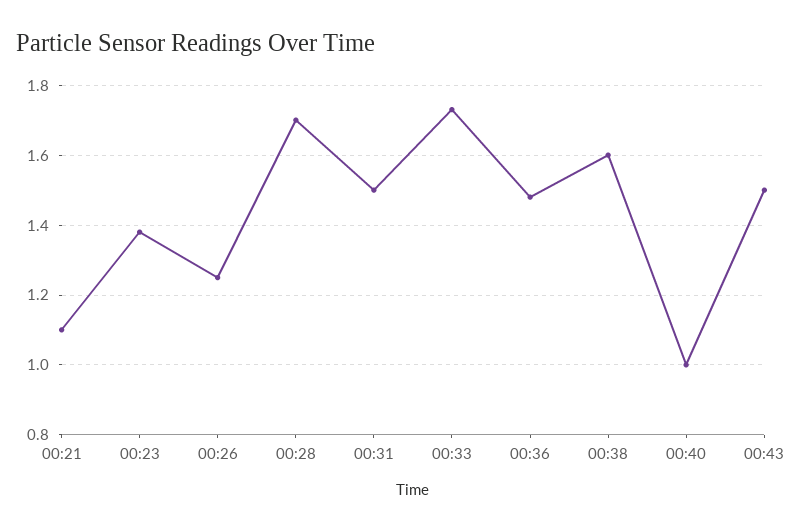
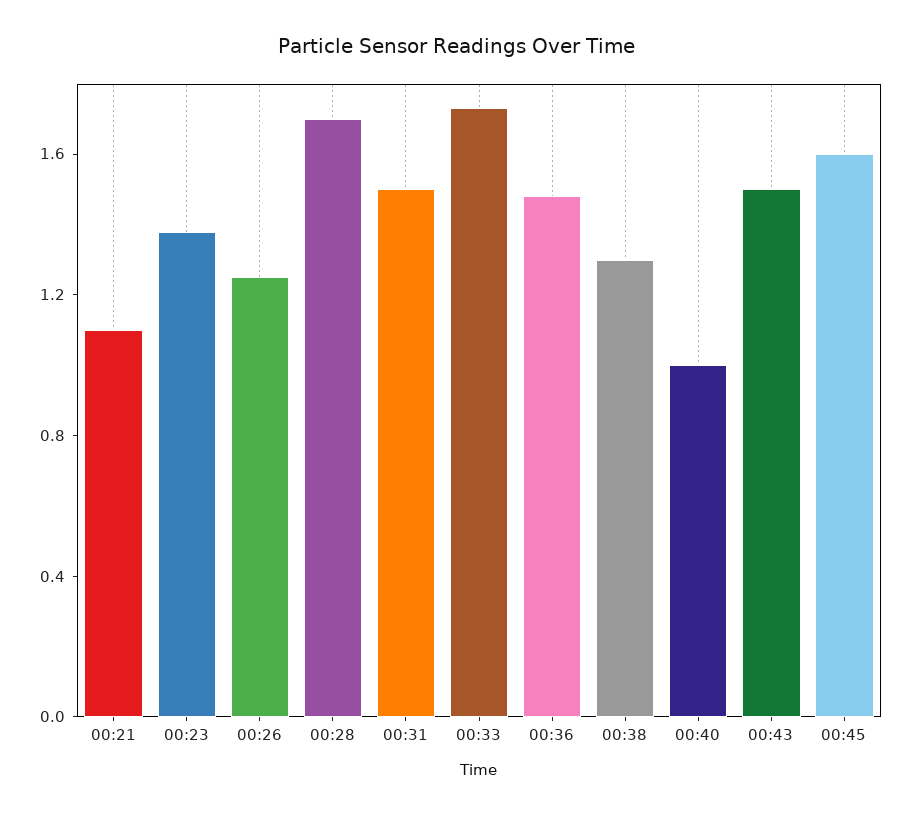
00:38: 1.6 -> 1.3
00:45: none -> 1.6

